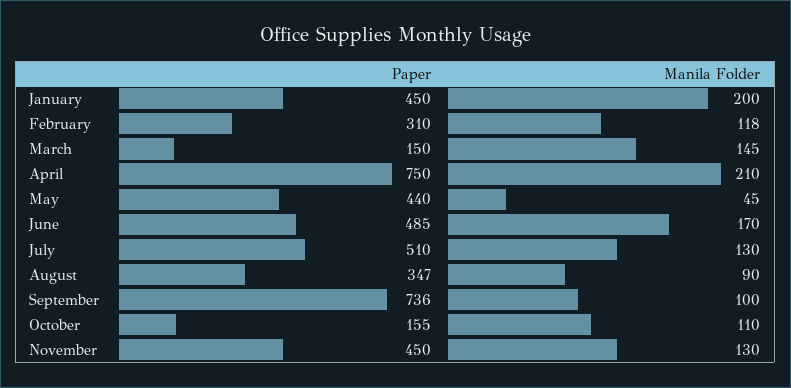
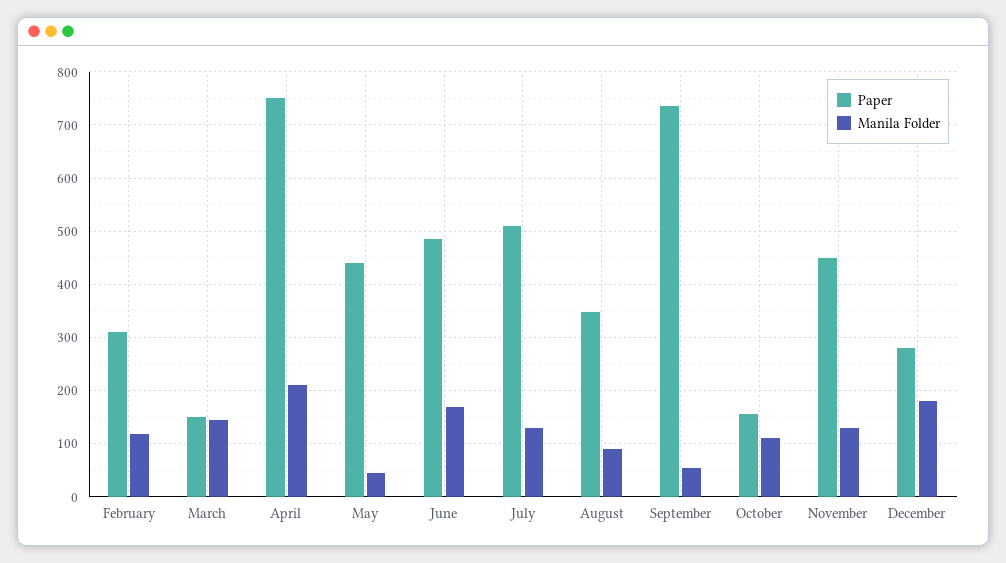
Paper, January: 450 -> none
Manila Folder, January: 200 -> none
Manila Folder, September: 100 -> 60
Paper, December: none -> 280
Manila Folder, December: none -> 180

